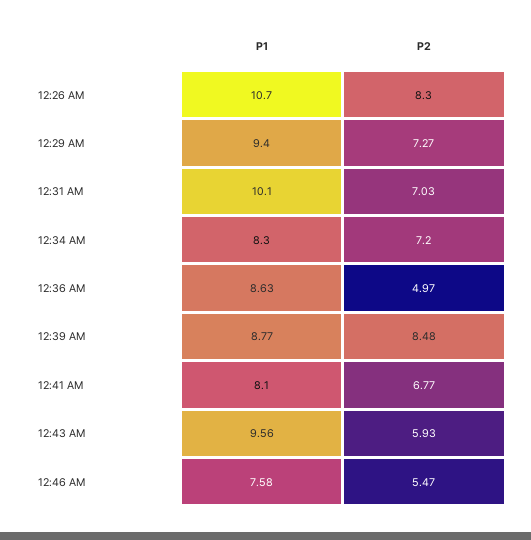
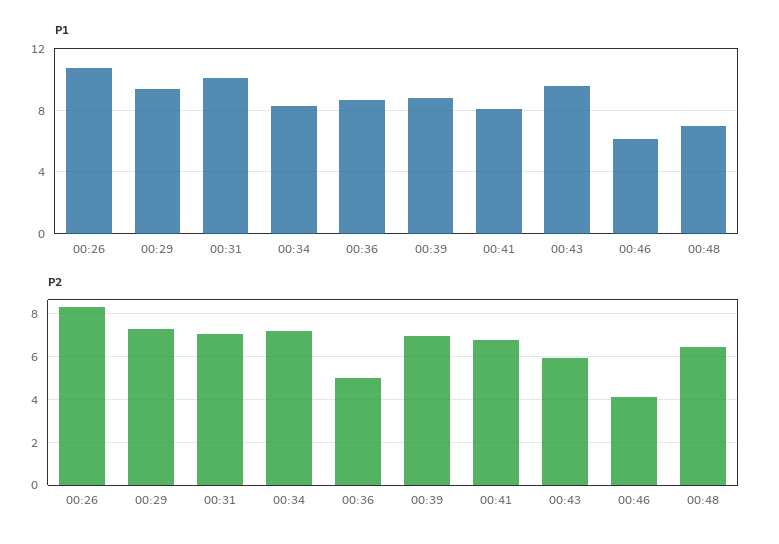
P2, 12:39 AM: 8.48 -> 7
P1, 12:46 AM: 7.58 -> 6
P2, 12:46 AM: 5.47 -> 4
P1, 00:48: none -> 7
P2, 00:48: none -> 6.5

